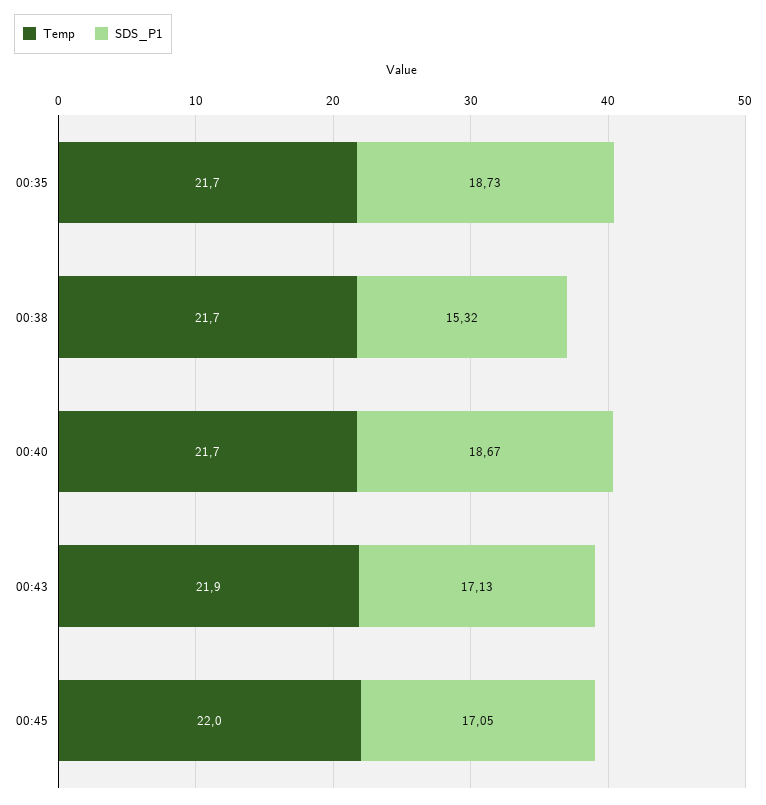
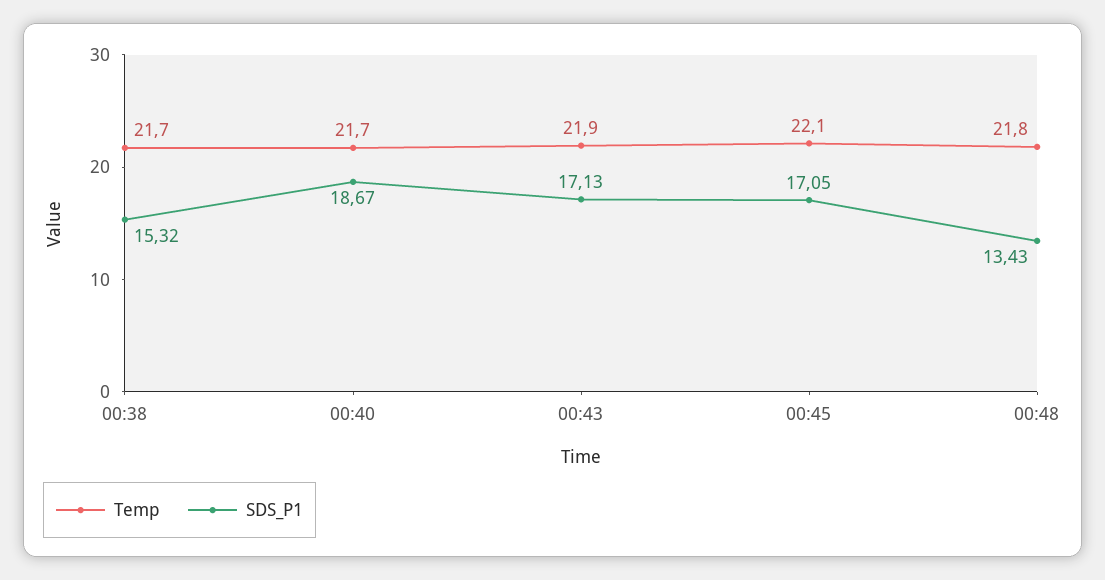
Temp, 00:35: 21.7 -> none
SDS_P1, 00:35: 18.73 -> none
Temp, 00:45: 22 -> 22.1
Temp, 00:48: none -> 21.8
SDS_P1, 00:48: none -> 13.43

